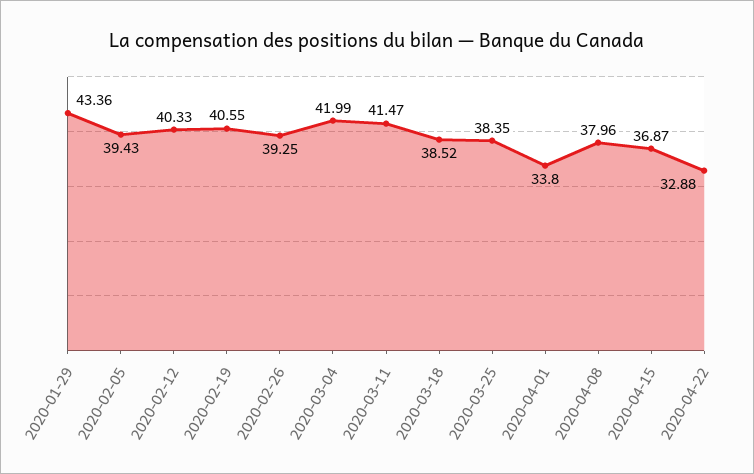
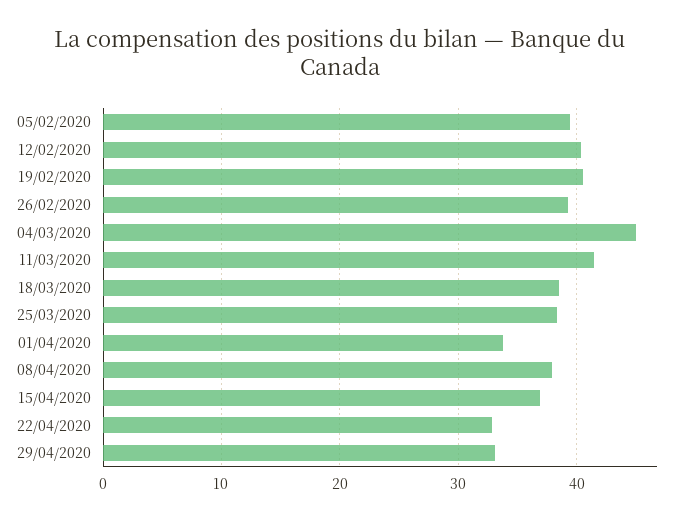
2020-01-29: 43.36 -> none
2020-03-04: 41.99 -> 45
29/04/2020: none -> 33

